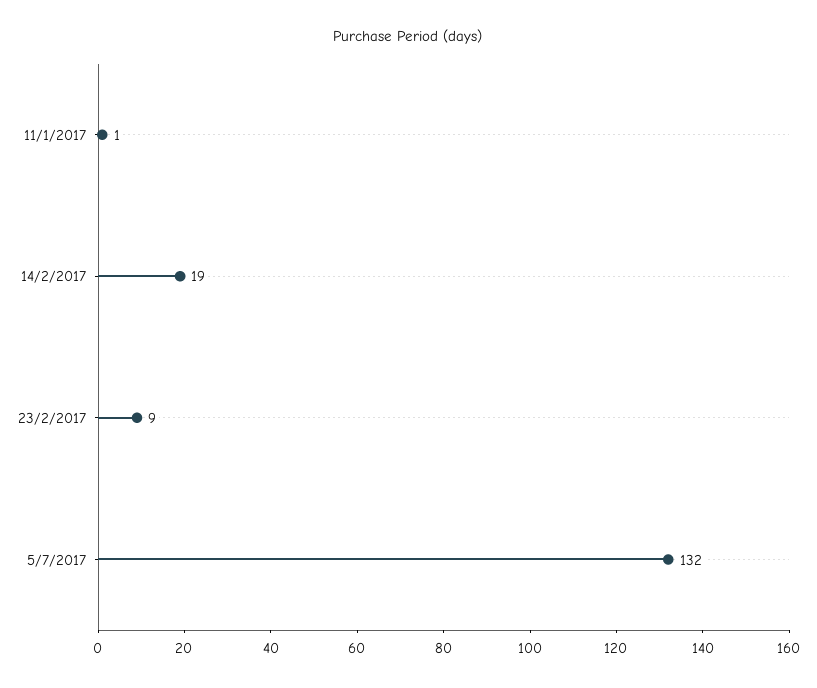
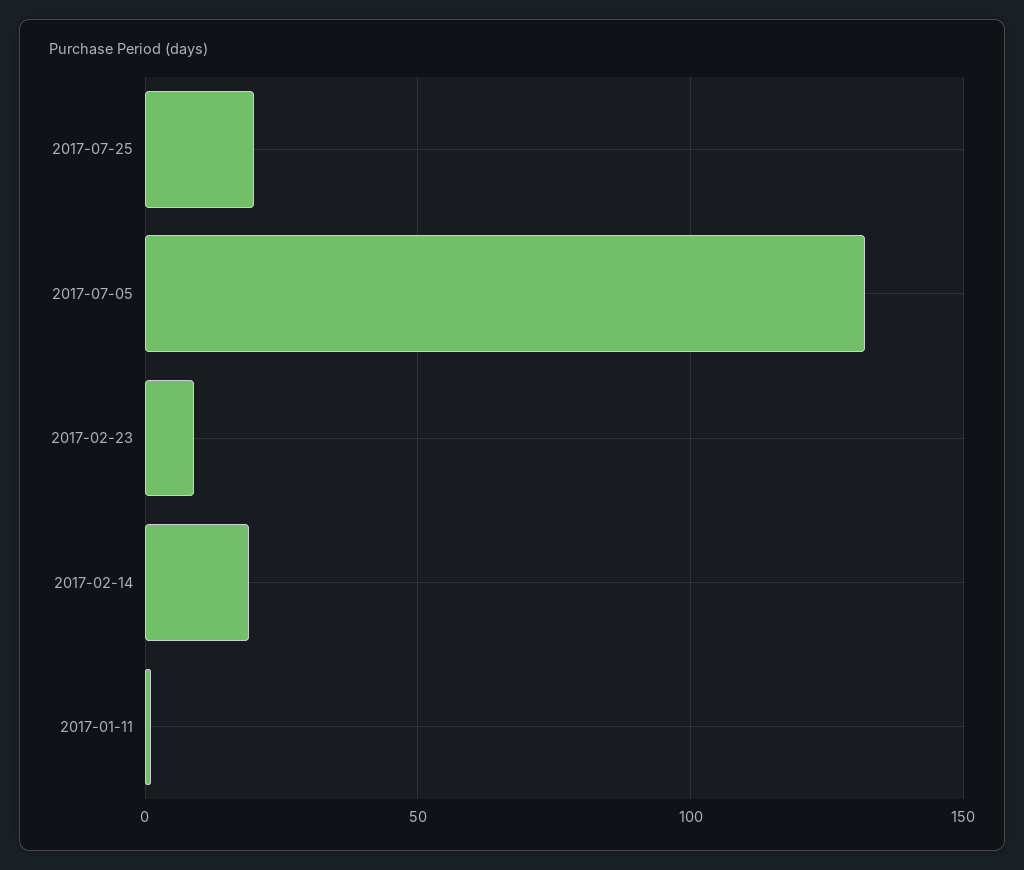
2017-07-25: none -> 20

